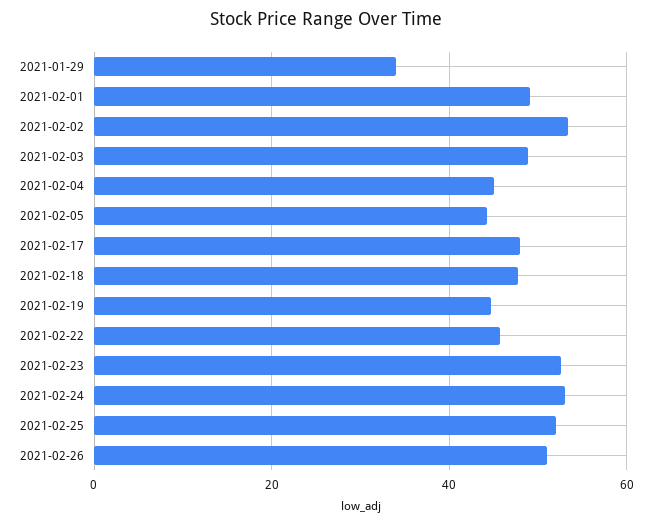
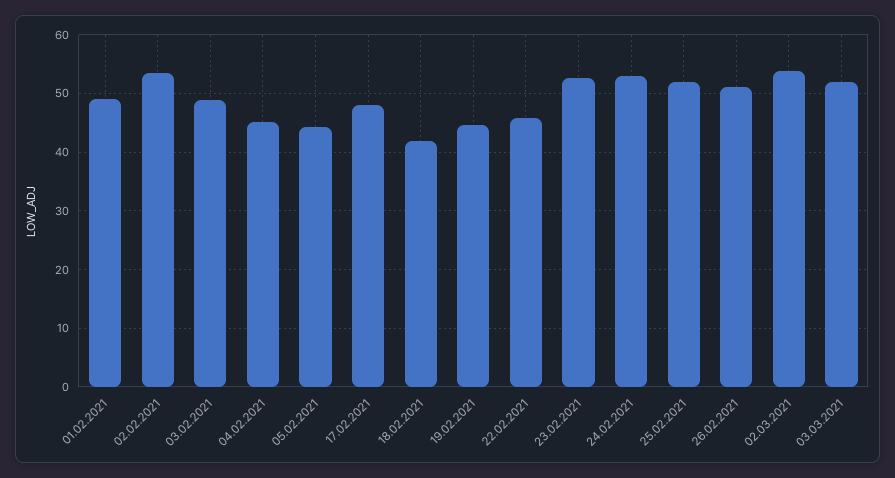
2021-01-29: 34 -> none
2021-02-18: 48 -> 42
02.03.2021: none -> 54
03.03.2021: none -> 52

